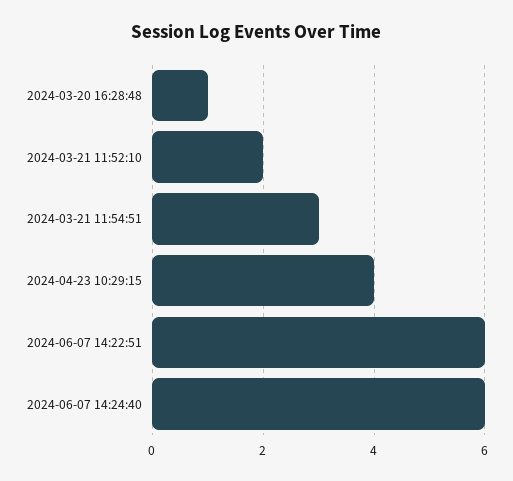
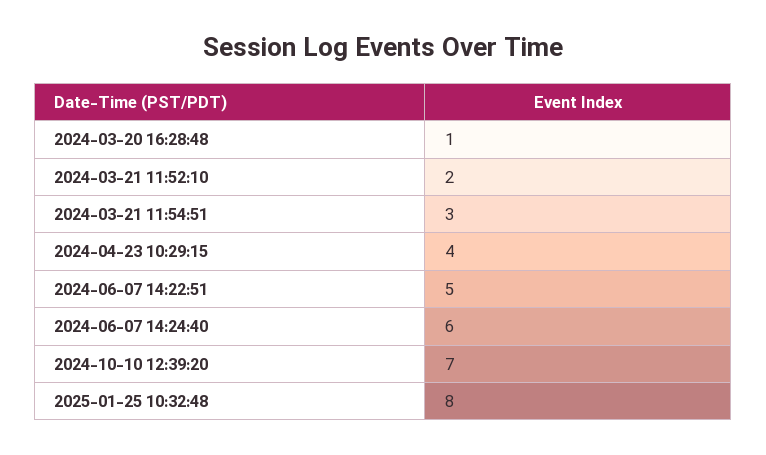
2024-06-07 14:22:51: 6 -> 5
2024-10-10 12:39:20: none -> 7
2025-01-25 10:32:48: none -> 8

